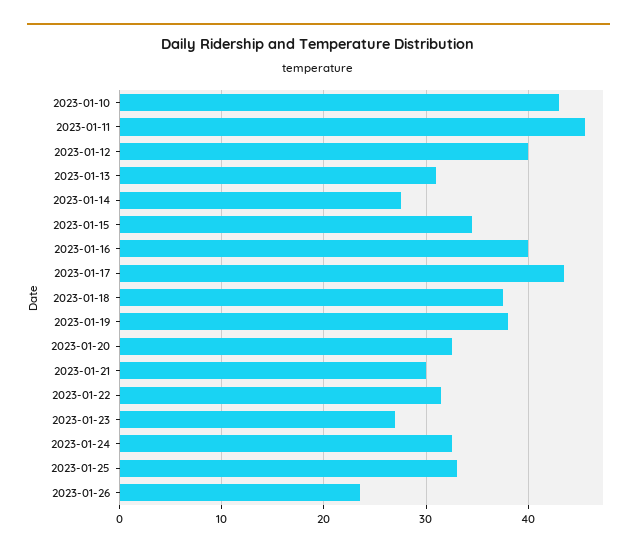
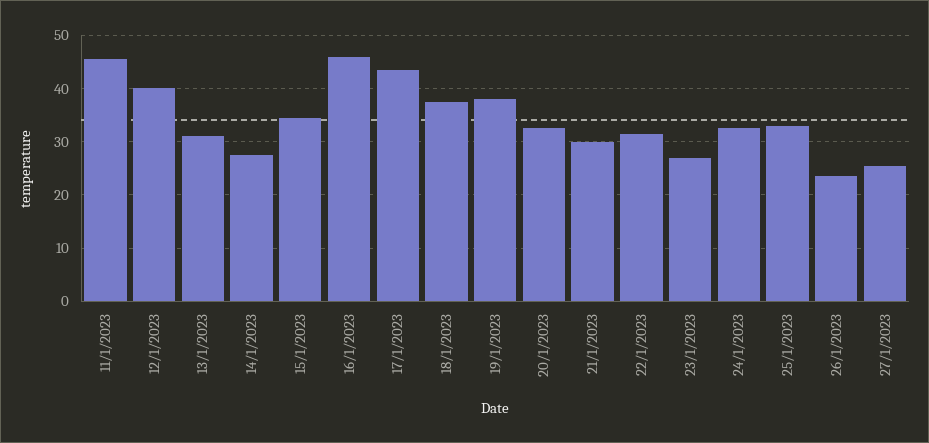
2023-01-10: 43 -> none
2023-01-16: 40 -> 46
27/1/2023: none -> 26

